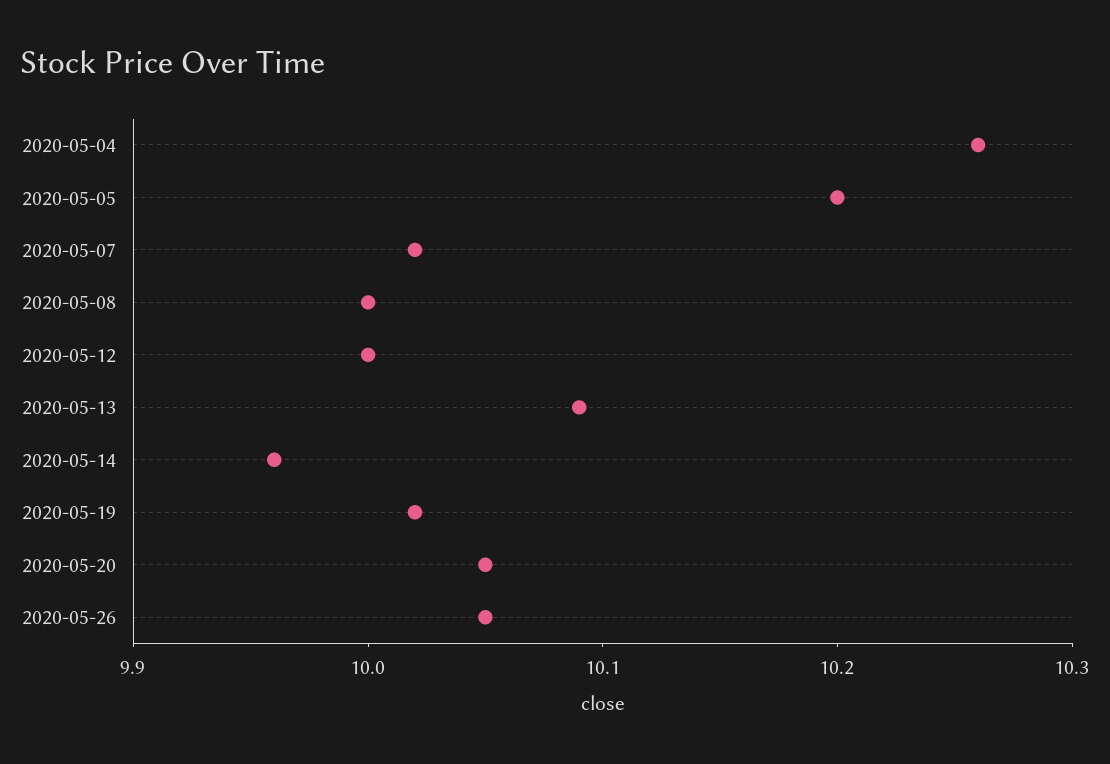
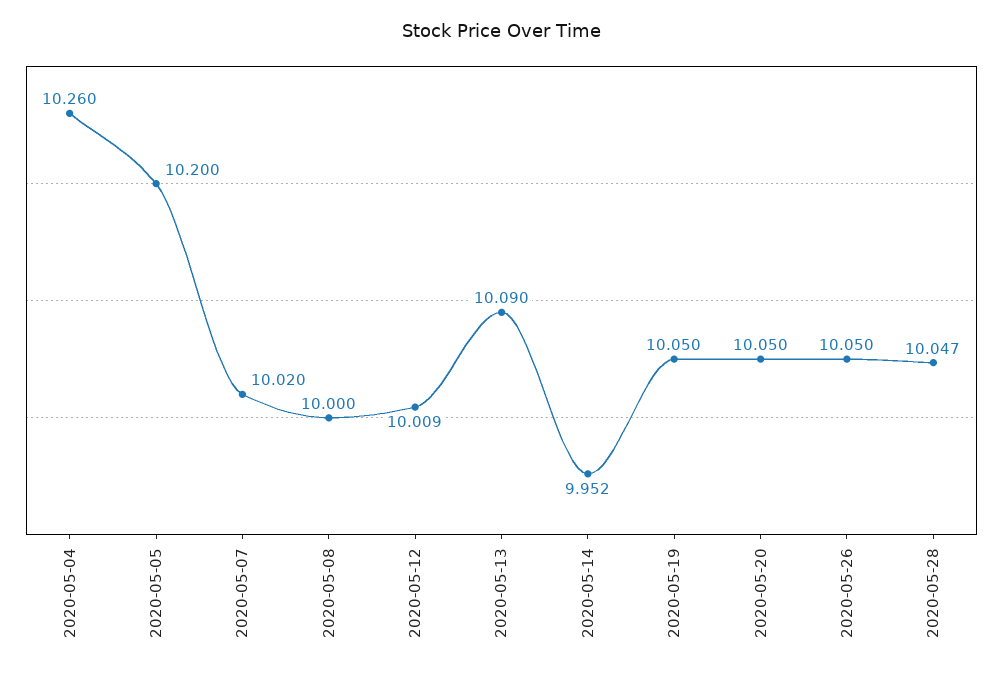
2020-05-12: 10 -> 10.009
2020-05-14: 9.96 -> 9.952
2020-05-19: 10.02 -> 10.05
2020-05-28: none -> 10.047

